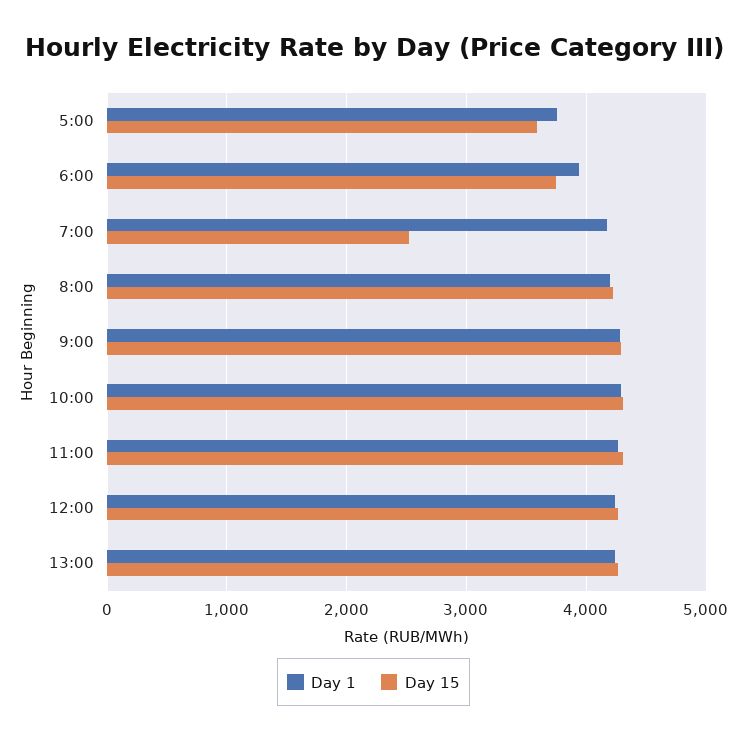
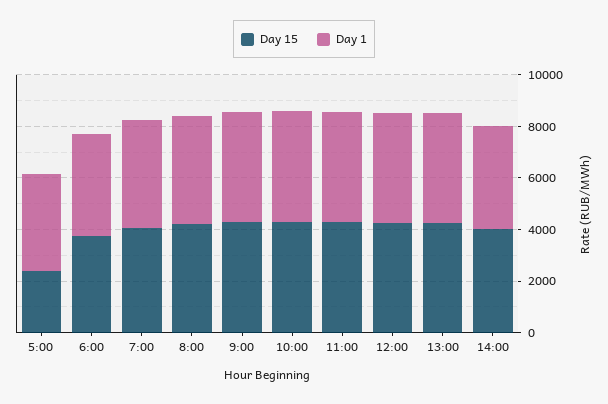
Day 15, 5:00: 3600 -> 2500
Day 15, 7:00: 2500 -> 4000
Day 15, 14:00: none -> 4000
Day 1, 14:00: none -> 4000

